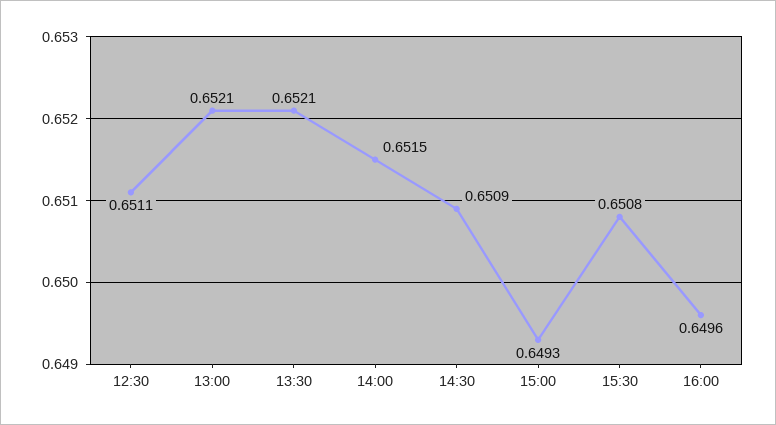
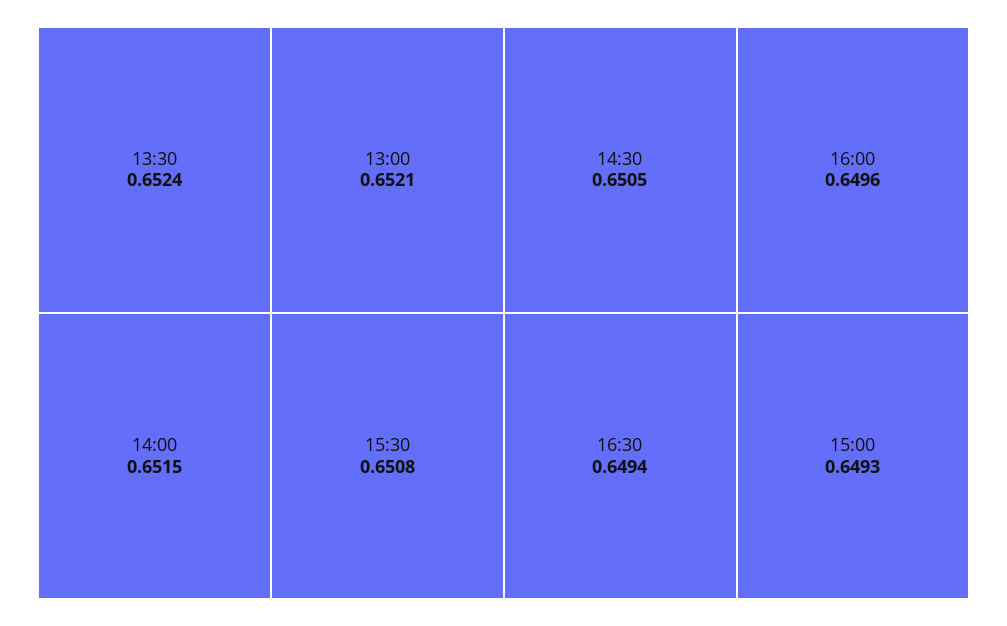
12:30: 0.6511 -> none
13:30: 0.6521 -> 0.6524
14:30: 0.6509 -> 0.6505
16:30: none -> 0.6494

